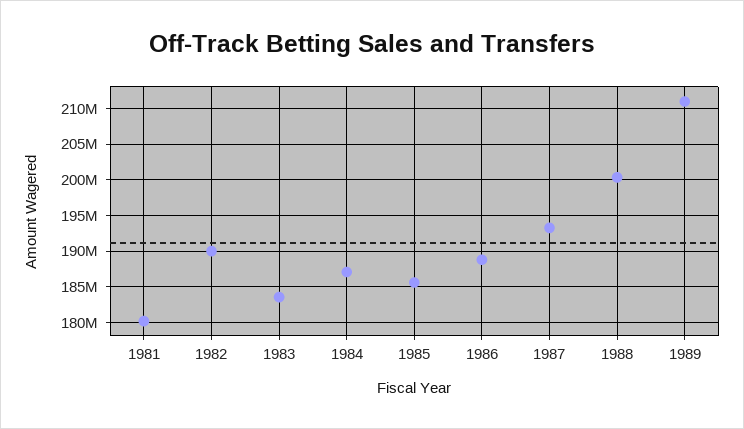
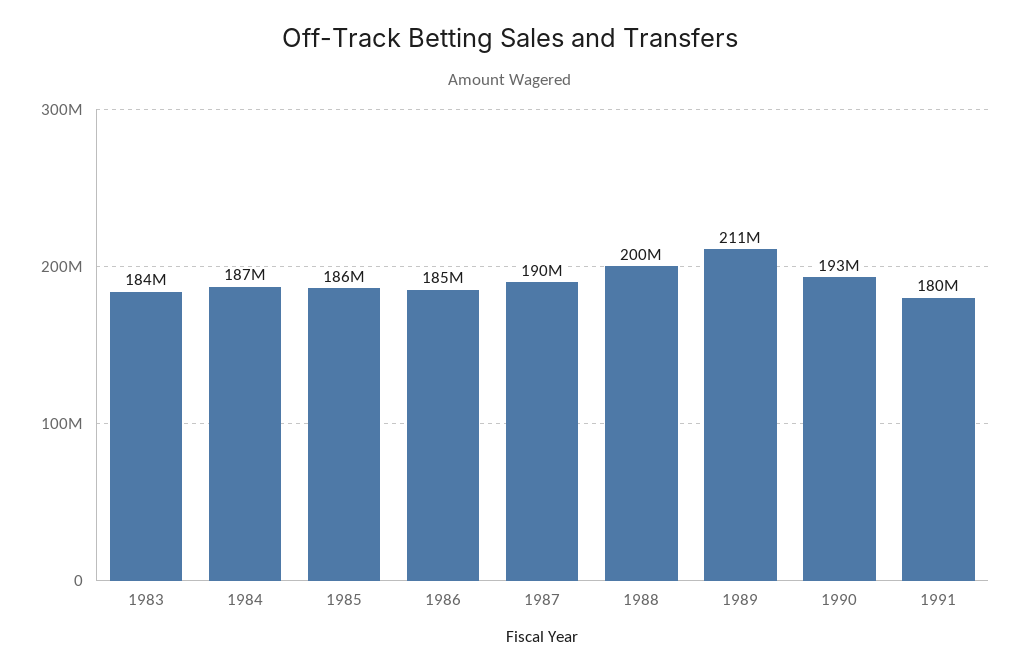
1981: 180000000 -> none
1982: 190000000 -> none
1986: 189000000 -> 185000000
1987: 193000000 -> 190000000
1990: none -> 193000000
1991: none -> 180000000

